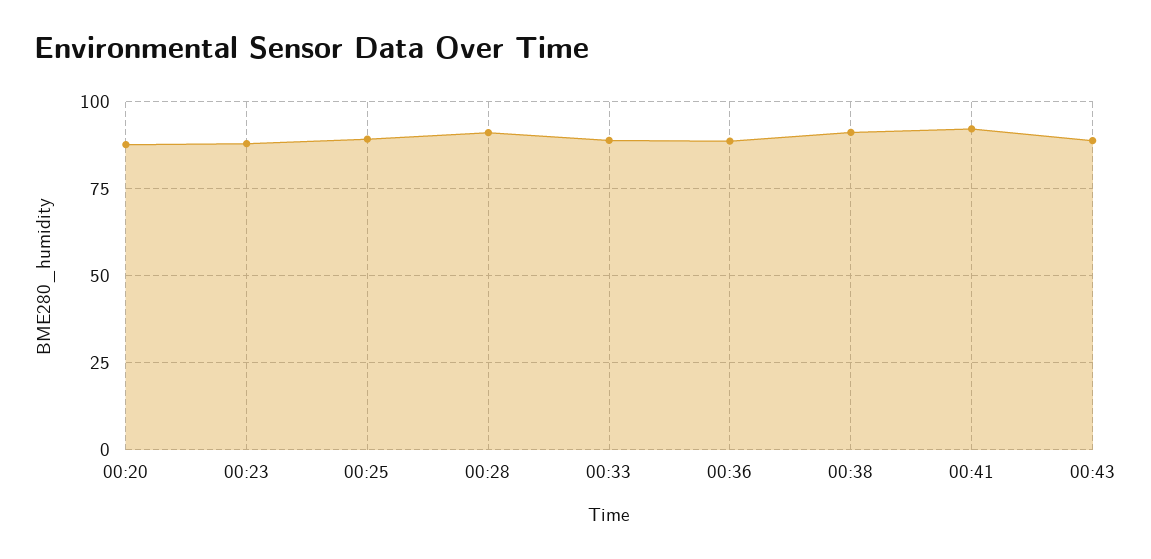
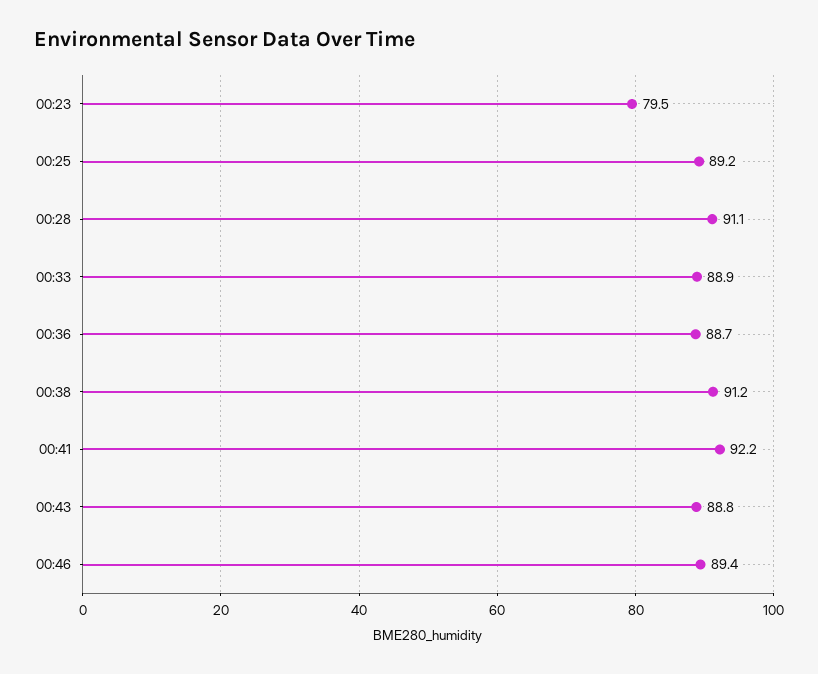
00:20: 87.5 -> none
00:23: 87.5 -> 79.5
00:46: none -> 89.4

